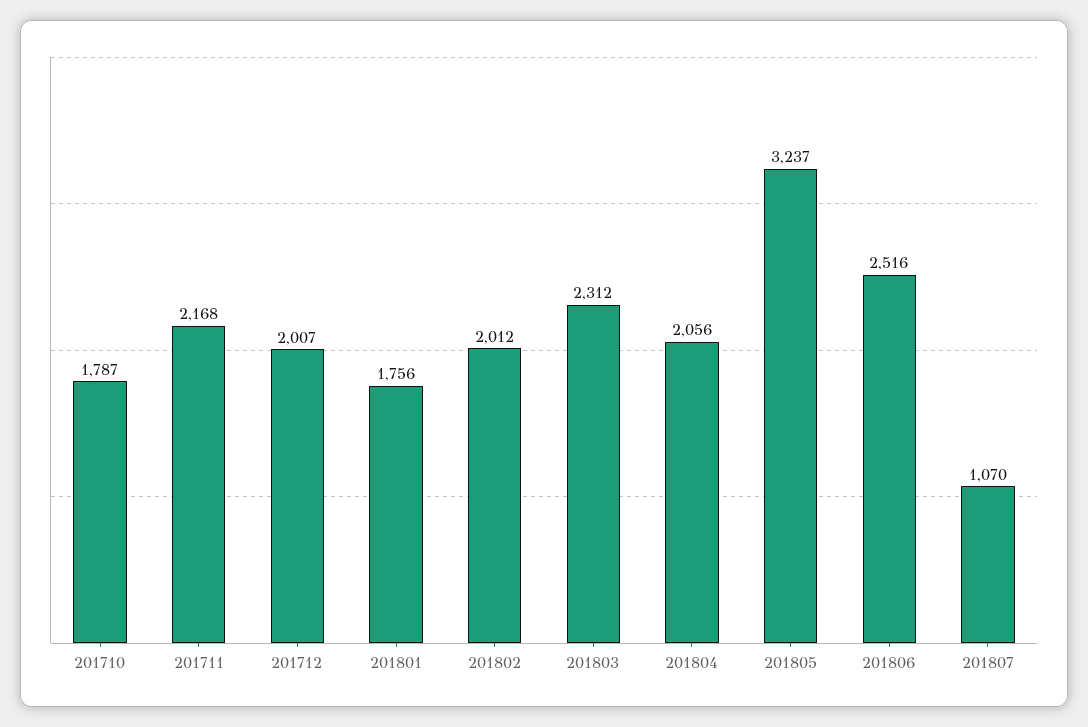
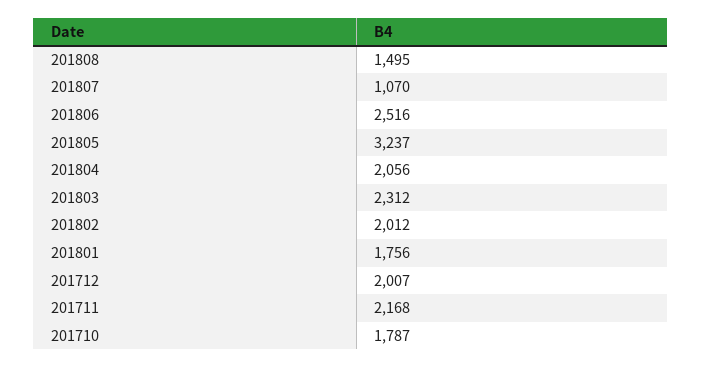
201808: none -> 1495

